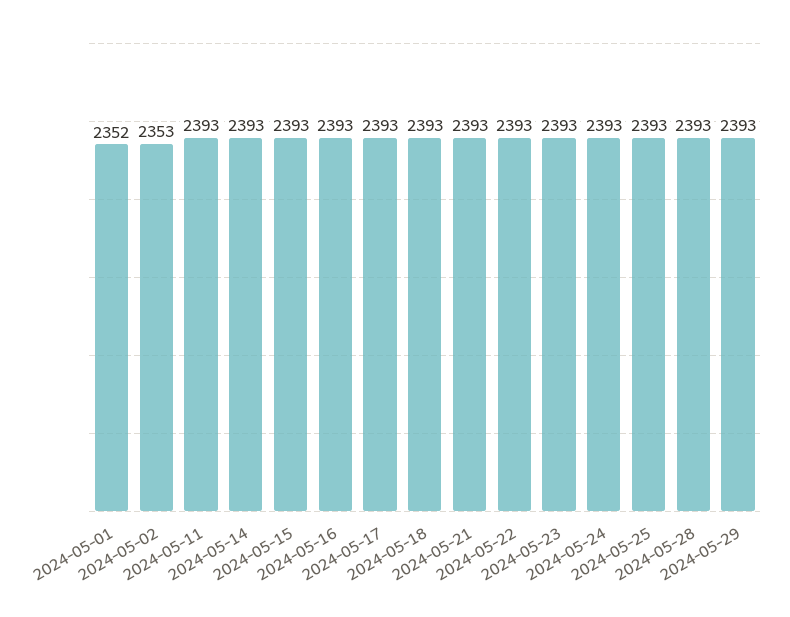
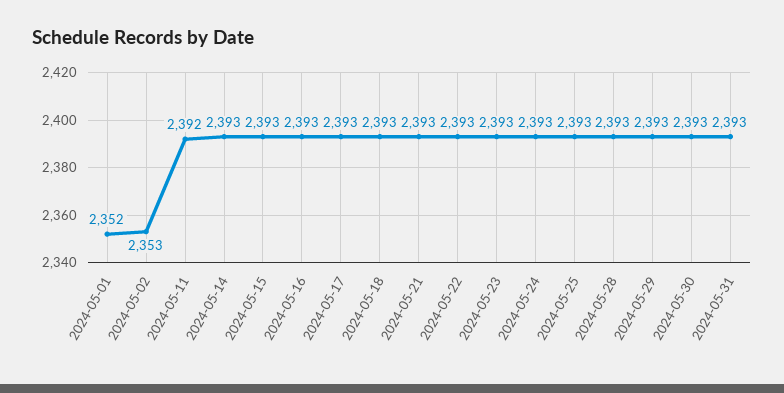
2024-05-11: 2393 -> 2392
2024-05-30: none -> 2393
2024-05-31: none -> 2393

